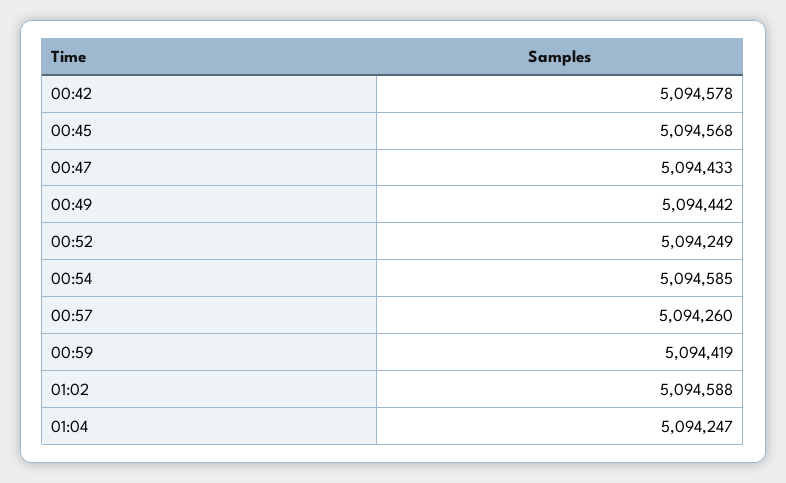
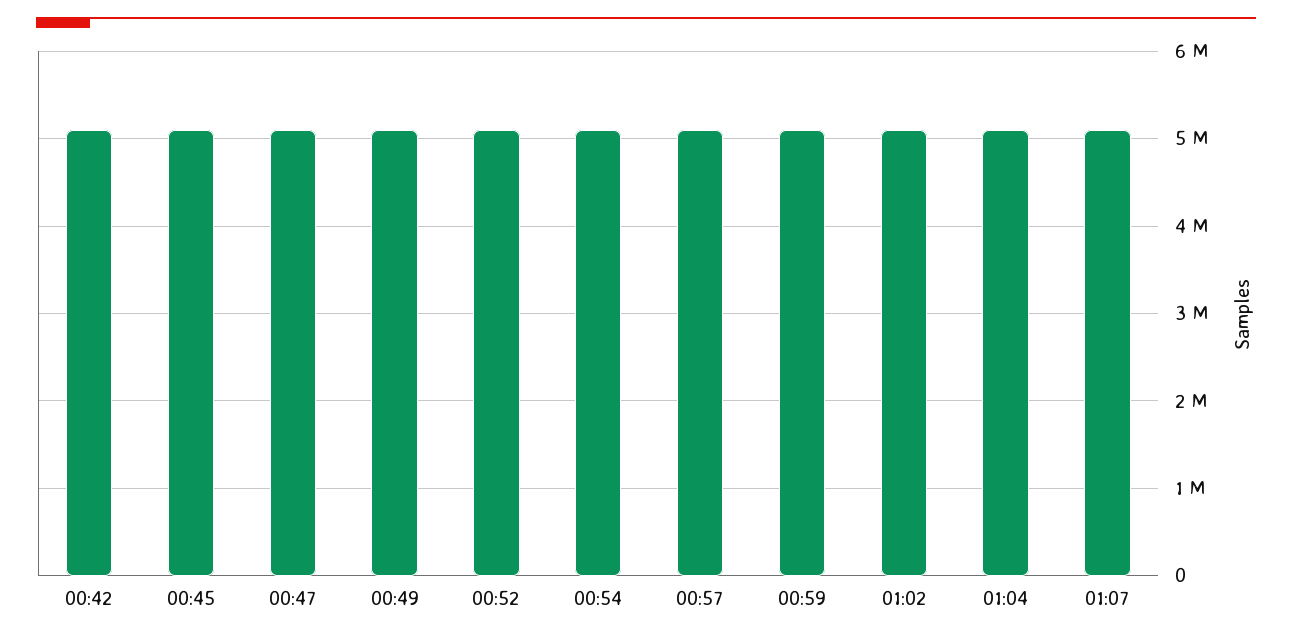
01:07: none -> 5100000

